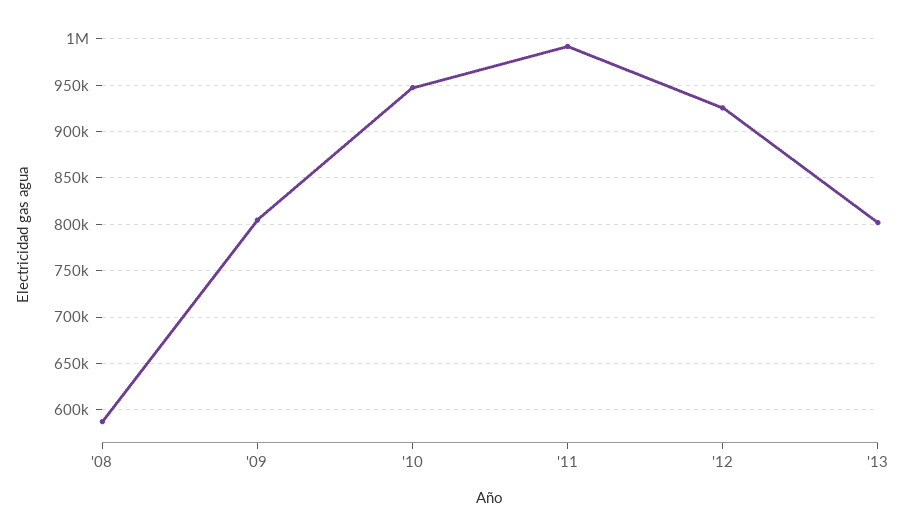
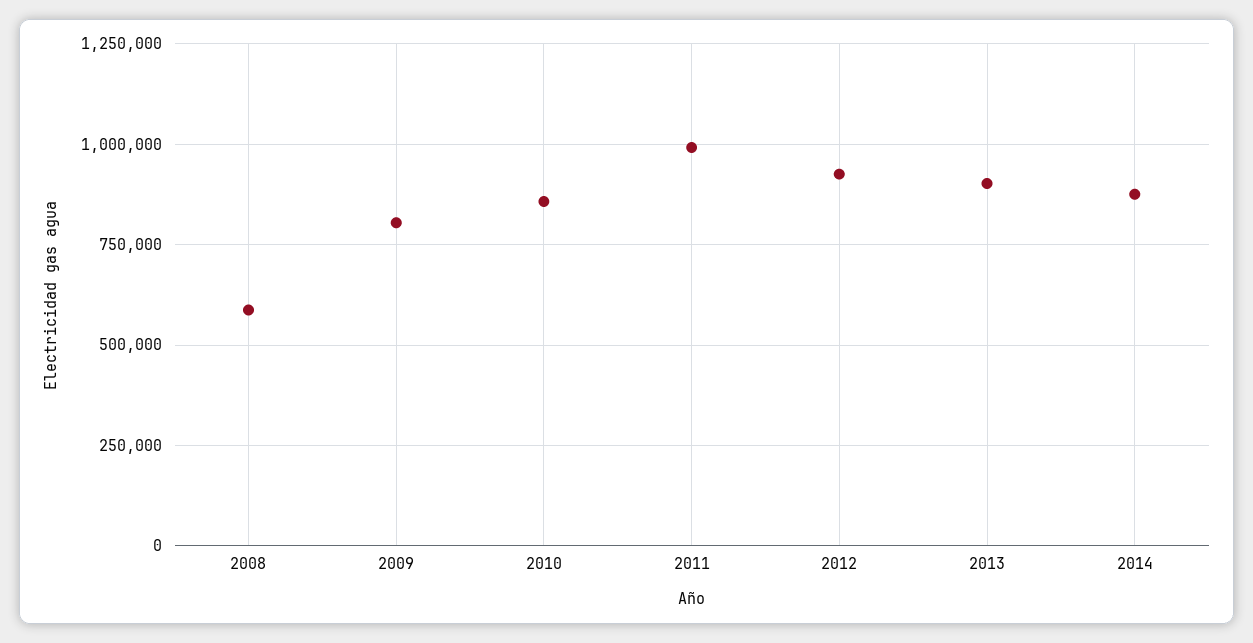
'10: 950000 -> 850000
'13: 800000 -> 900000
2014: none -> 875000

